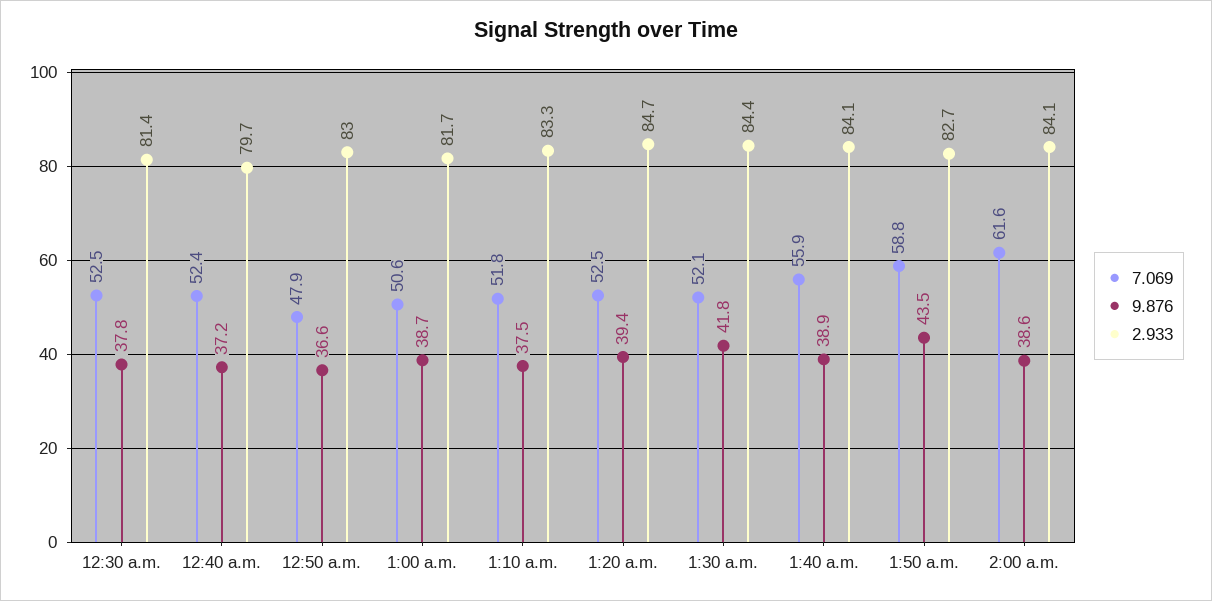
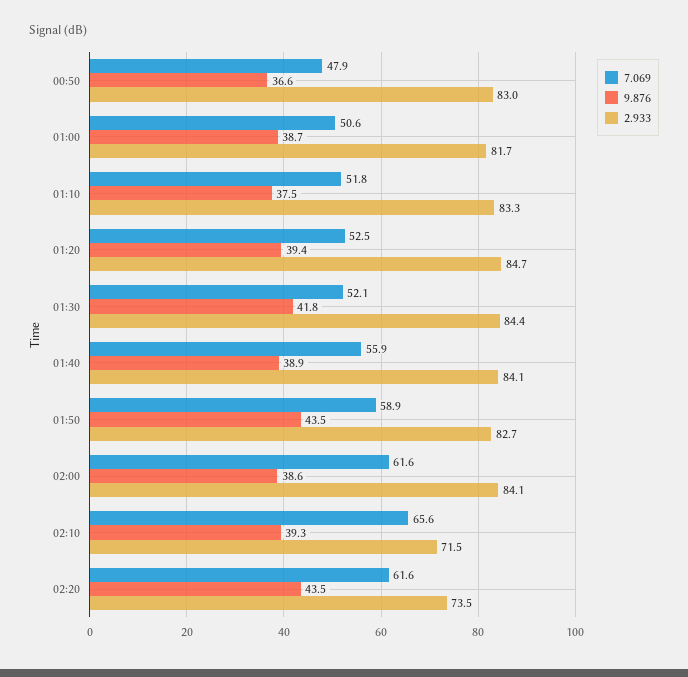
7.069, 12:30 a.m.: 52.5 -> none
9.876, 12:30 a.m.: 37.8 -> none
2.933, 12:30 a.m.: 81.4 -> none
7.069, 12:40 a.m.: 52.4 -> none
9.876, 12:40 a.m.: 37.2 -> none
2.933, 12:40 a.m.: 79.7 -> none
7.069, 1:50 a.m.: 58.8 -> 58.9
7.069, 02:10: none -> 65.6
9.876, 02:10: none -> 39.3
2.933, 02:10: none -> 71.5
7.069, 02:20: none -> 61.6
9.876, 02:20: none -> 43.5
2.933, 02:20: none -> 73.5

